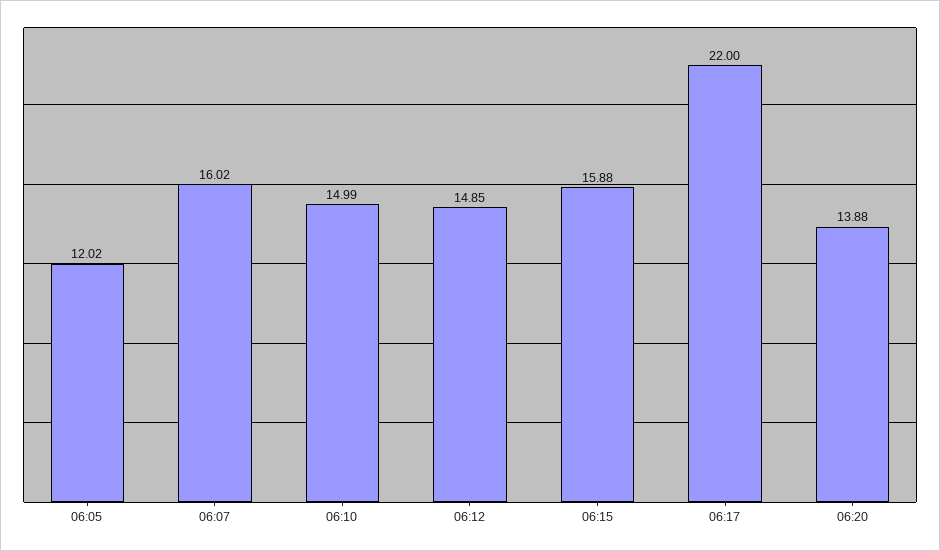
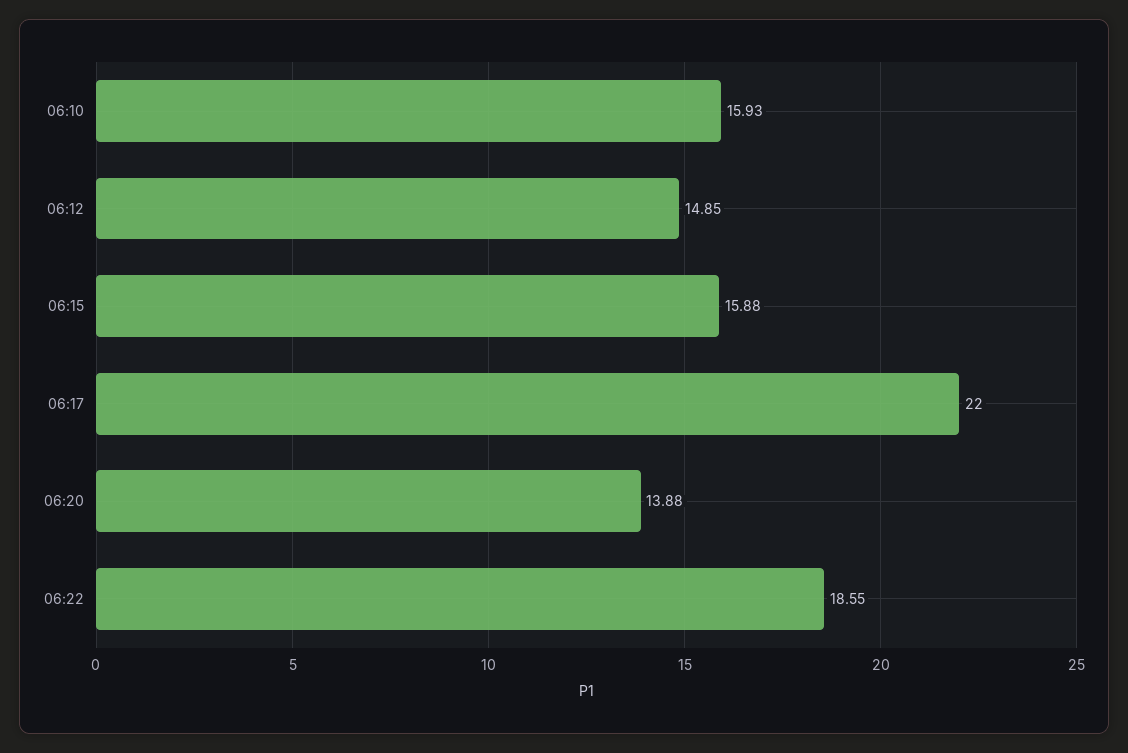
06:05: 12.02 -> none
06:07: 16.02 -> none
06:10: 14.99 -> 15.93
06:22: none -> 18.55

